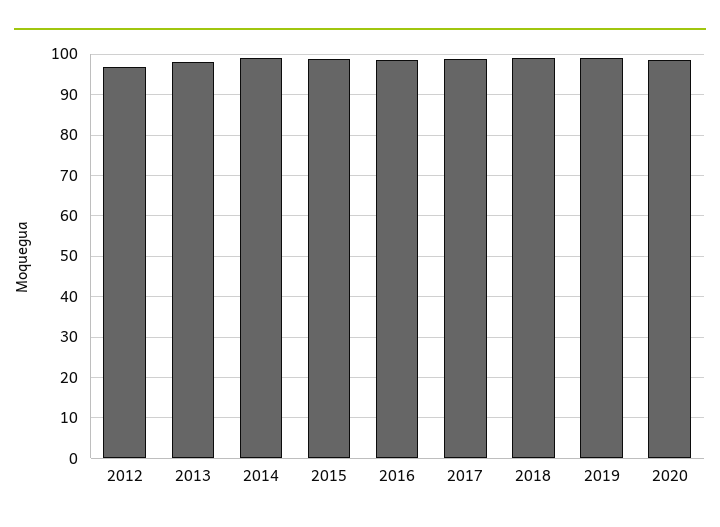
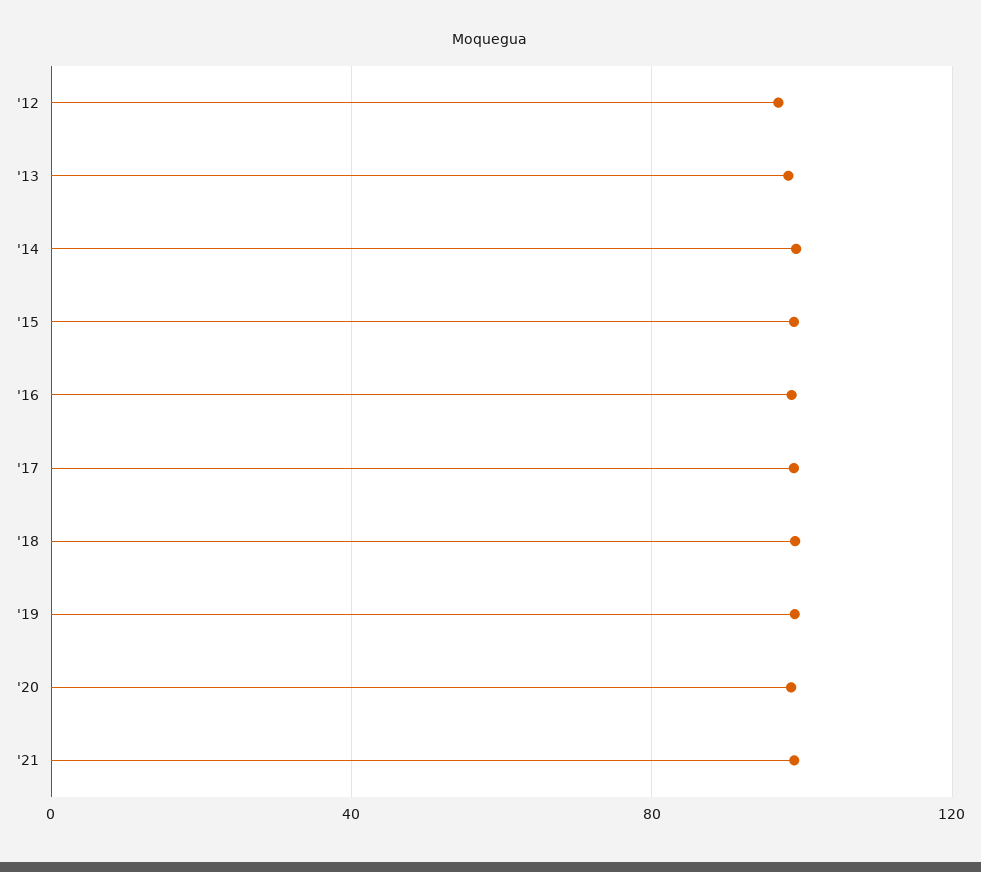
'21: none -> 100

